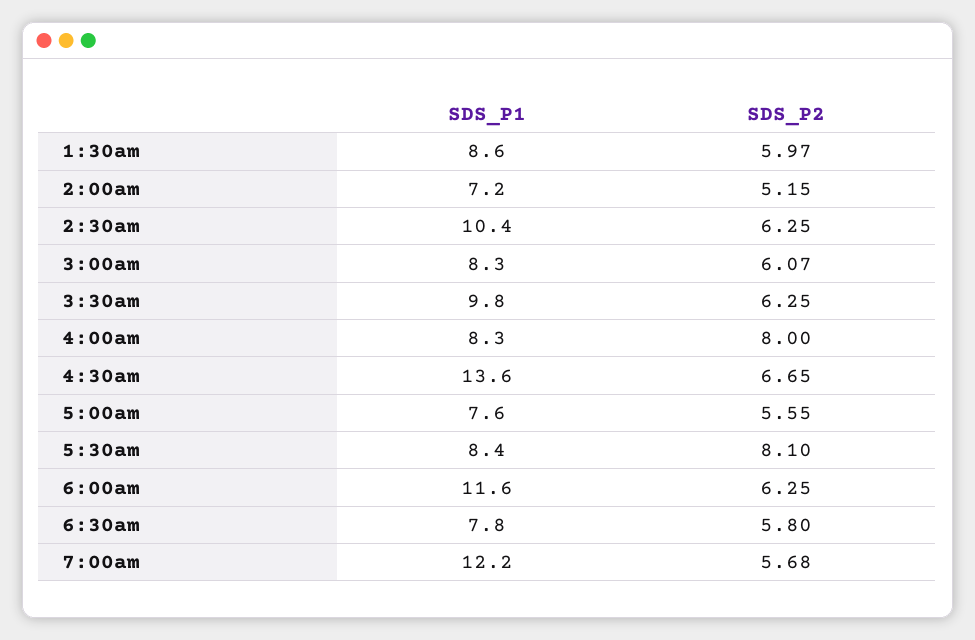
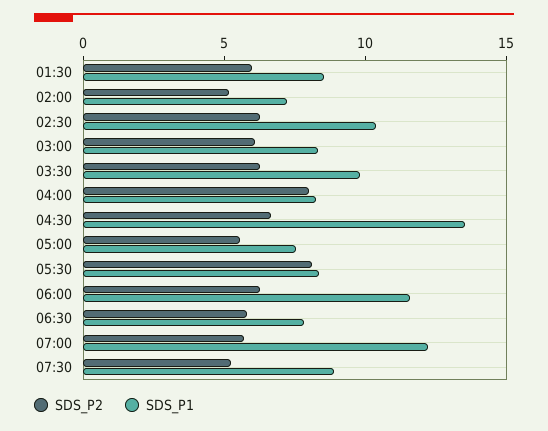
SDS_P2, 07:30: none -> 5
SDS_P1, 07:30: none -> 9

